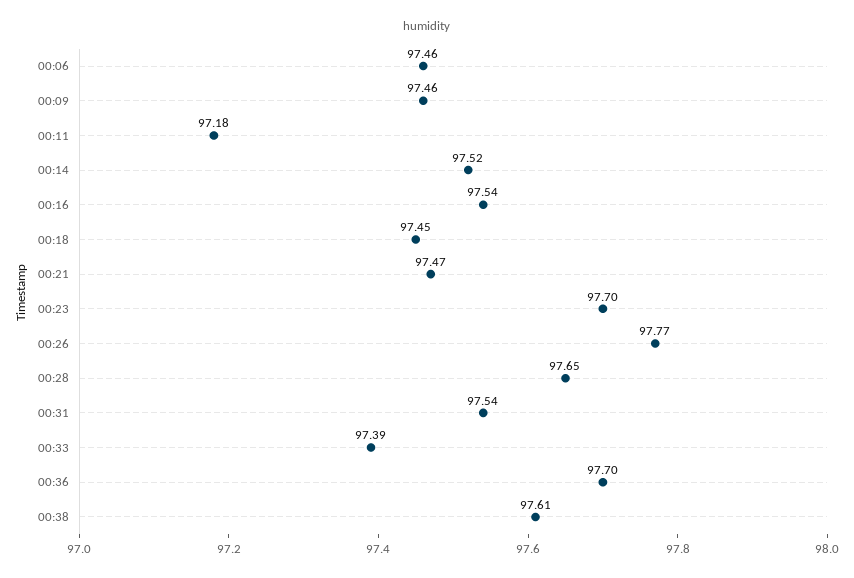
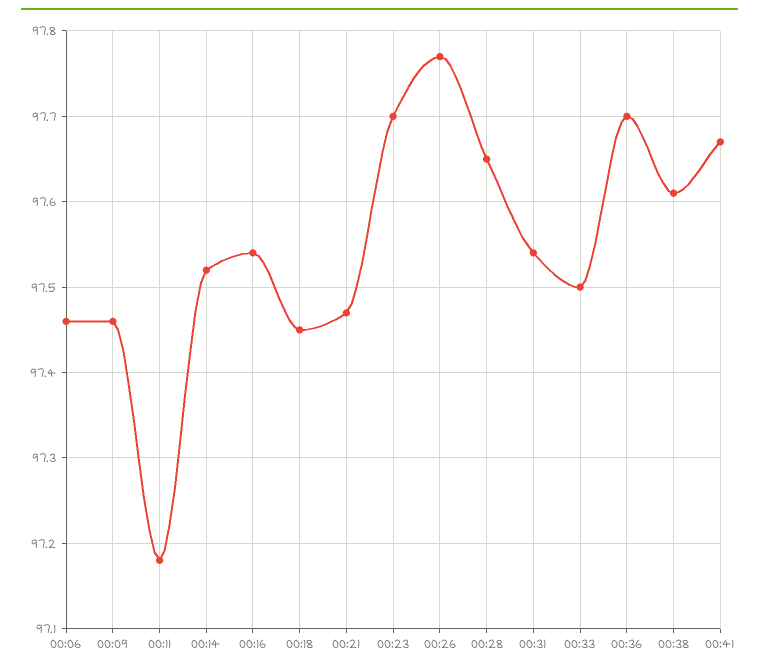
00:33: 97.39 -> 97.5
00:41: none -> 97.67

